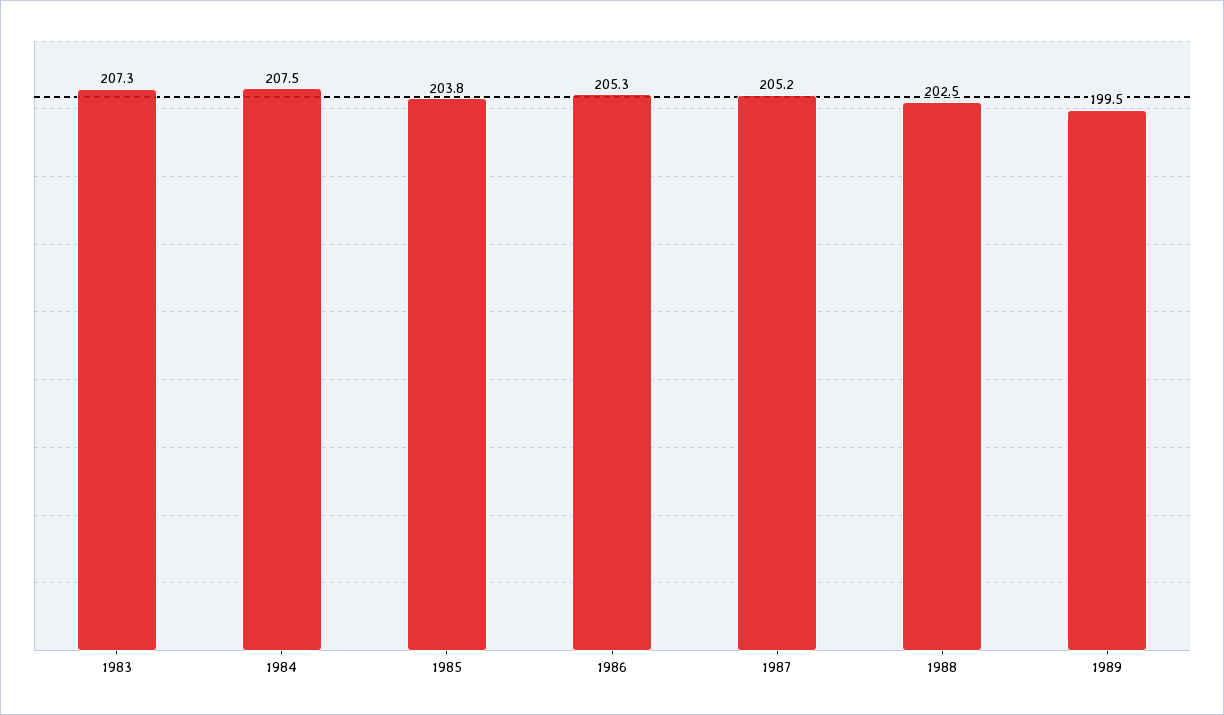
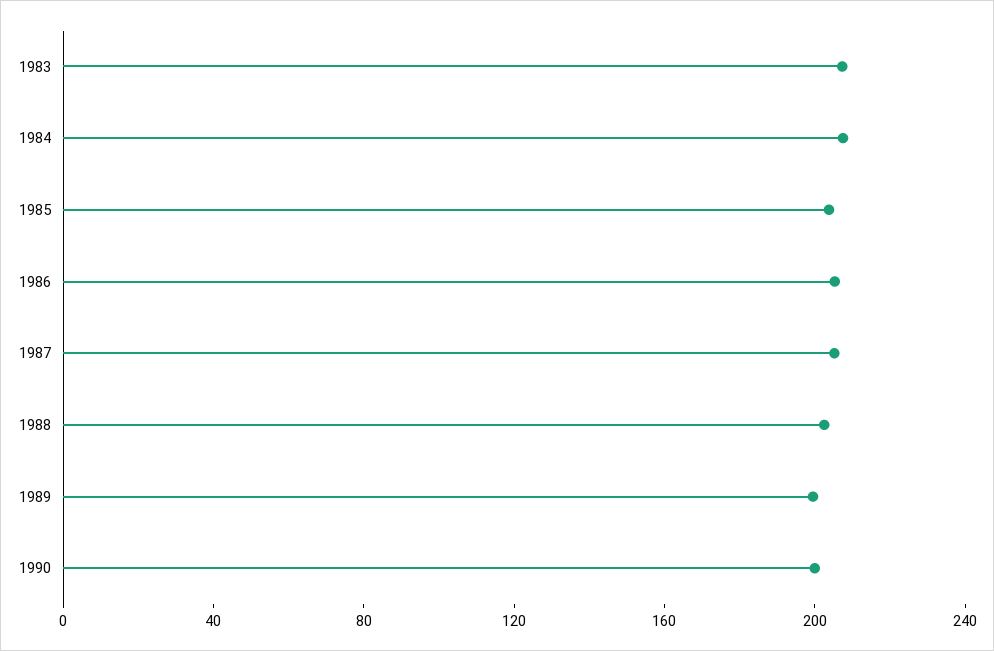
1990: none -> 200

